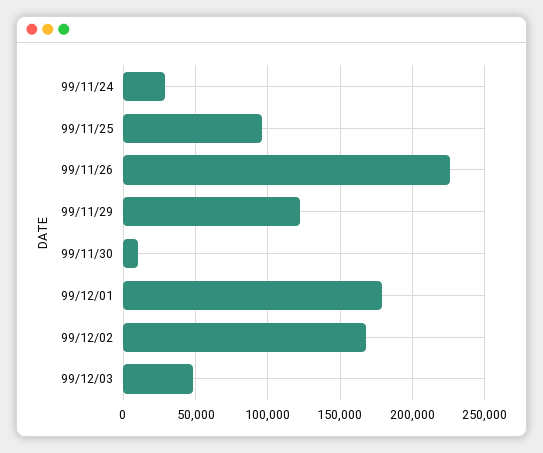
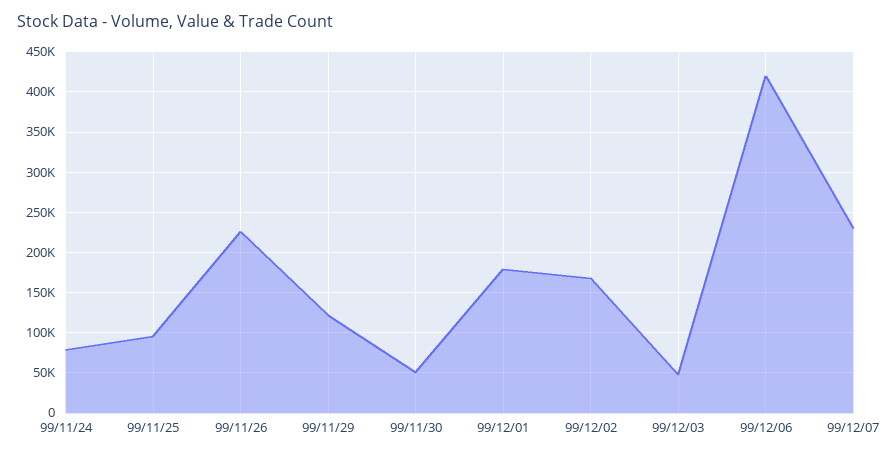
99/11/24: 30000 -> 80000
99/11/30: 10000 -> 50000
99/12/06: none -> 420000
99/12/07: none -> 230000

